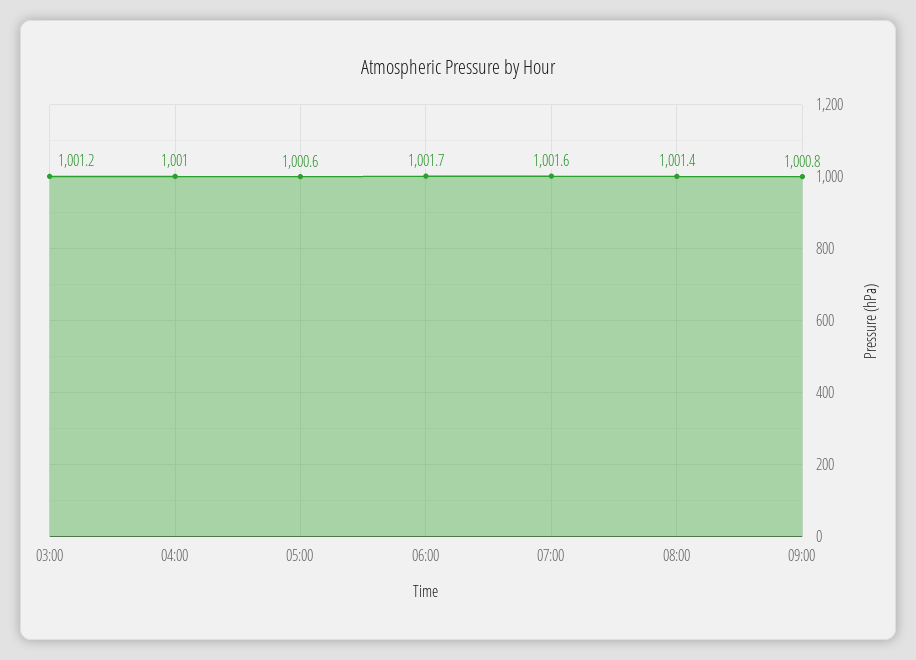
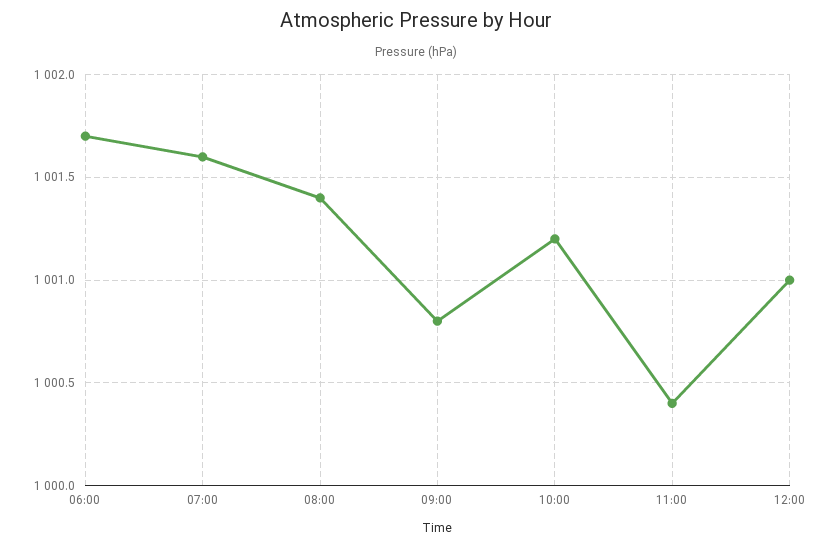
03:00: 1001.2 -> none
04:00: 1001 -> none
05:00: 1000.6 -> none
10:00: none -> 1001.2
11:00: none -> 1000.4
12:00: none -> 1001

